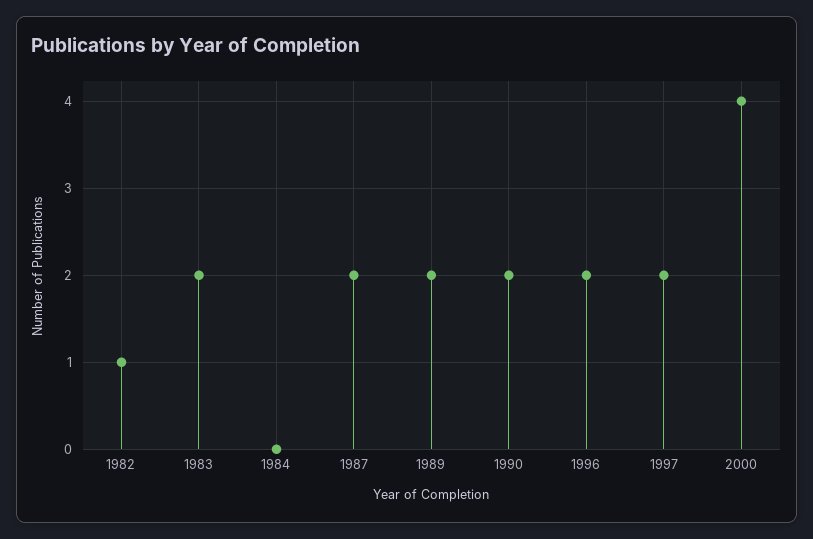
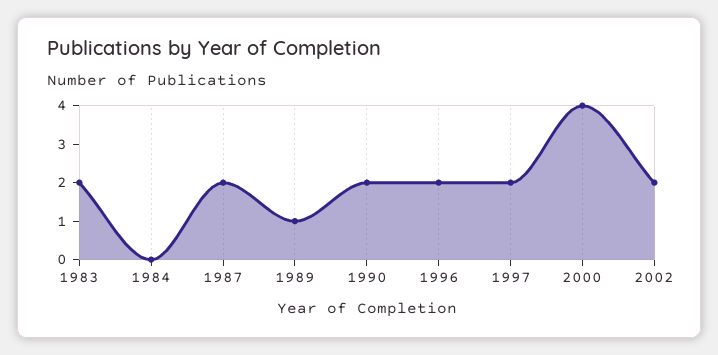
1982: 1 -> none
1989: 2 -> 1
2002: none -> 2

